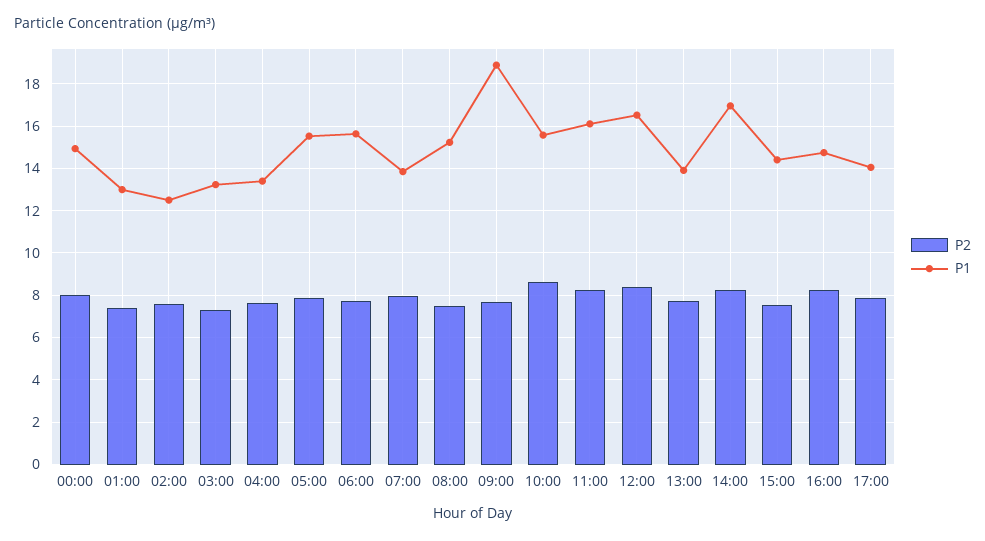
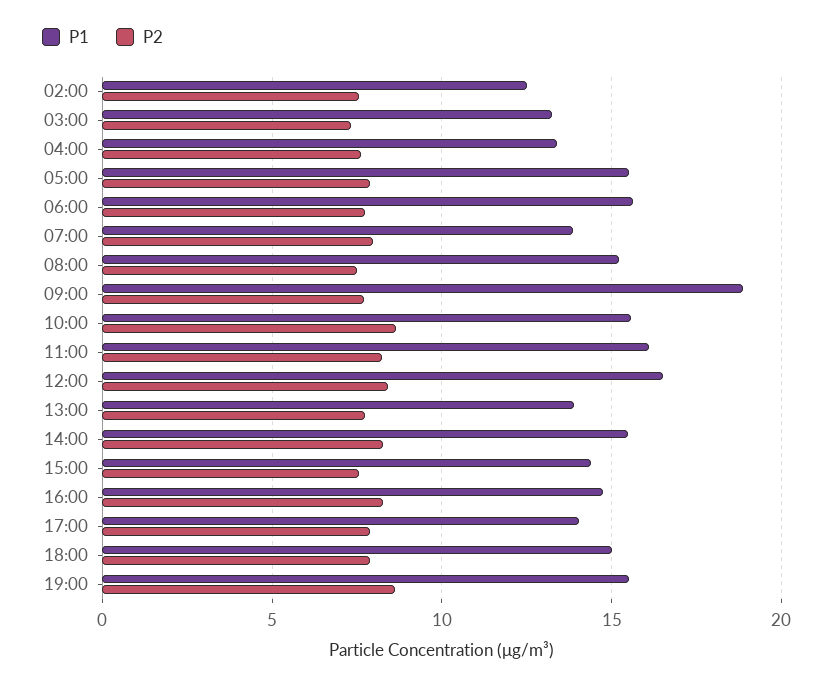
P2, 00:00: 8 -> none
P1, 00:00: 15 -> none
P2, 01:00: 7.5 -> none
P1, 01:00: 13 -> none
P1, 14:00: 17 -> 15.5
P1, 18:00: none -> 15
P2, 18:00: none -> 8
P1, 19:00: none -> 15.5
P2, 19:00: none -> 8.5

